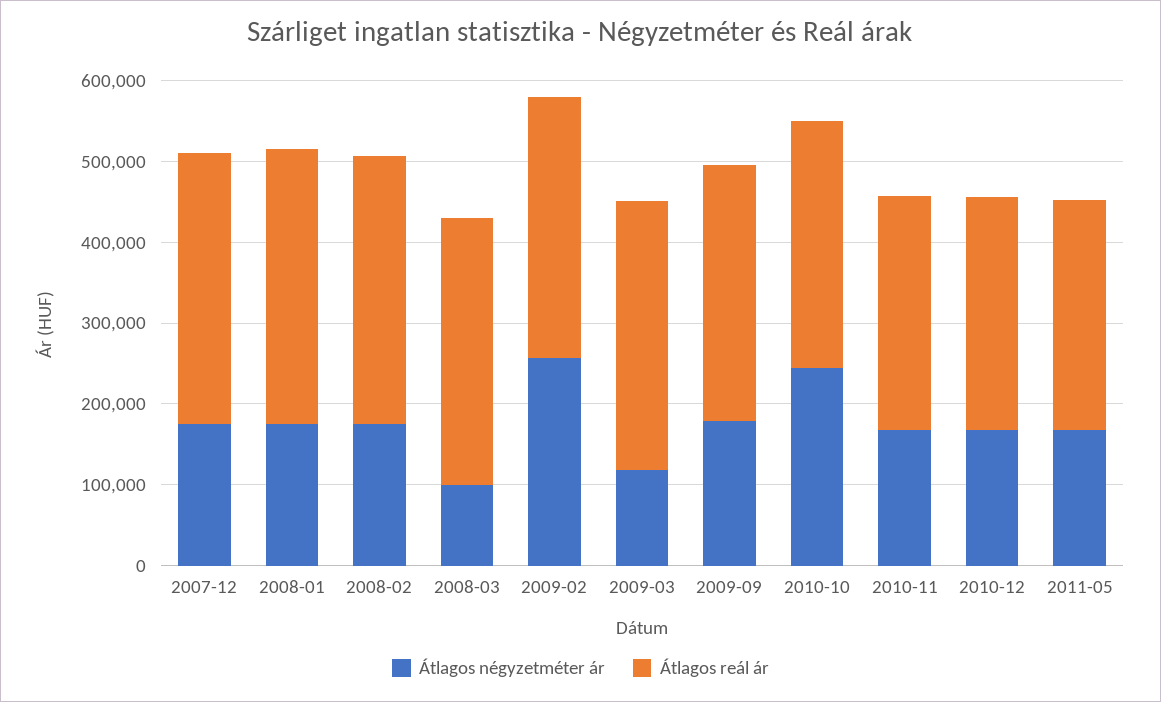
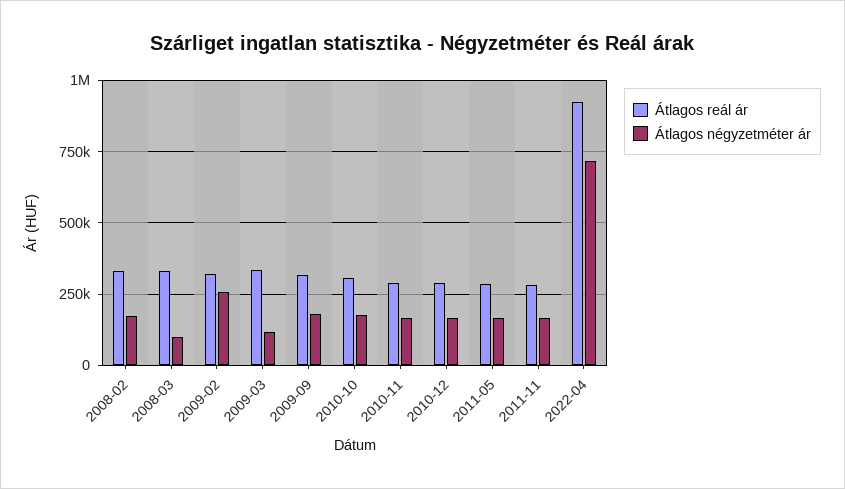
Átlagos négyzetméter ár, 2007-12: 180000 -> none
Átlagos reál ár, 2007-12: 340000 -> none
Átlagos négyzetméter ár, 2008-01: 180000 -> none
Átlagos reál ár, 2008-01: 340000 -> none
Átlagos négyzetméter ár, 2010-10: 240000 -> 175000
Átlagos reál ár, 2011-11: none -> 275000
Átlagos négyzetméter ár, 2011-11: none -> 175000
Átlagos reál ár, 2022-04: none -> 925000
Átlagos négyzetméter ár, 2022-04: none -> 725000

